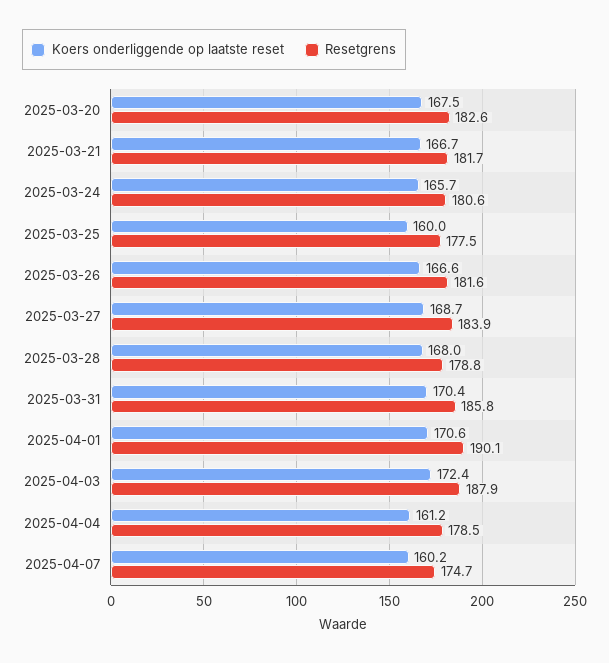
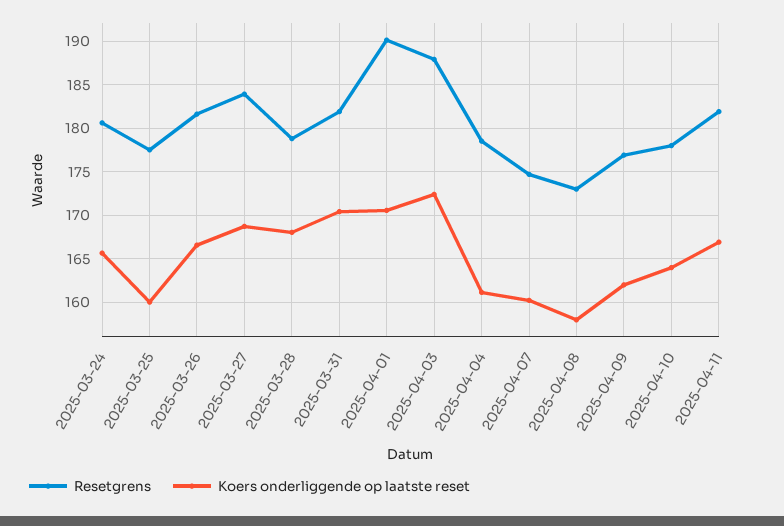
Koers onderliggende op laatste reset, 2025-03-20: 167.5 -> none
Resetgrens, 2025-03-20: 182.6 -> none
Koers onderliggende op laatste reset, 2025-03-21: 166.7 -> none
Resetgrens, 2025-03-21: 181.7 -> none
Resetgrens, 2025-03-31: 185.8 -> 182
Resetgrens, 2025-04-08: none -> 173
Koers onderliggende op laatste reset, 2025-04-08: none -> 158
Resetgrens, 2025-04-09: none -> 177
Koers onderliggende op laatste reset, 2025-04-09: none -> 162
Resetgrens, 2025-04-10: none -> 178
Koers onderliggende op laatste reset, 2025-04-10: none -> 164
Resetgrens, 2025-04-11: none -> 182
Koers onderliggende op laatste reset, 2025-04-11: none -> 167

